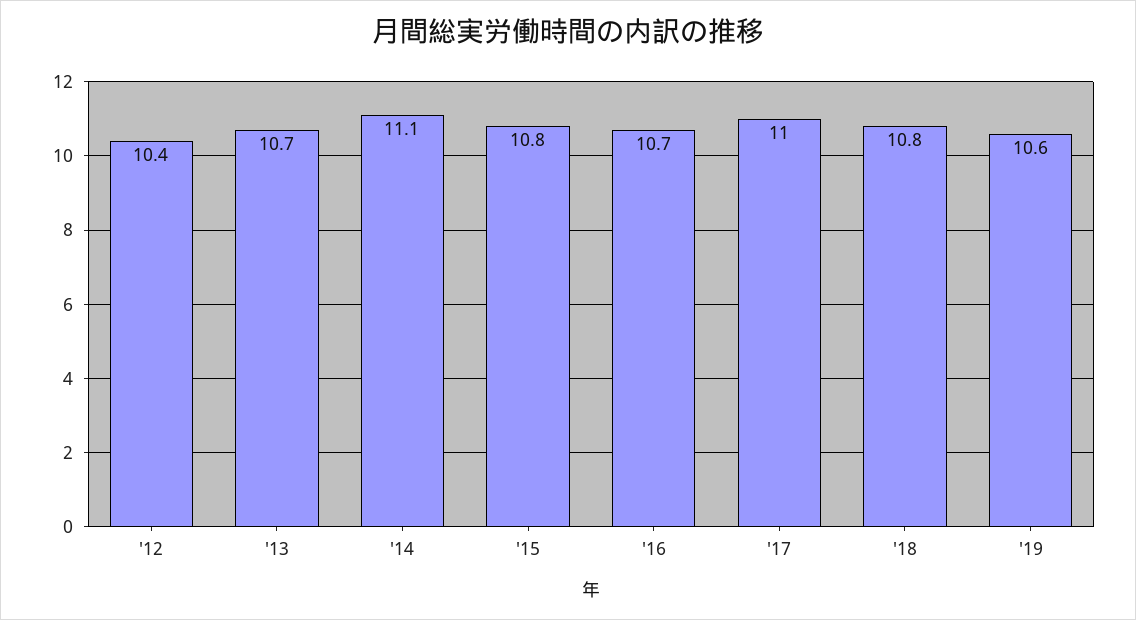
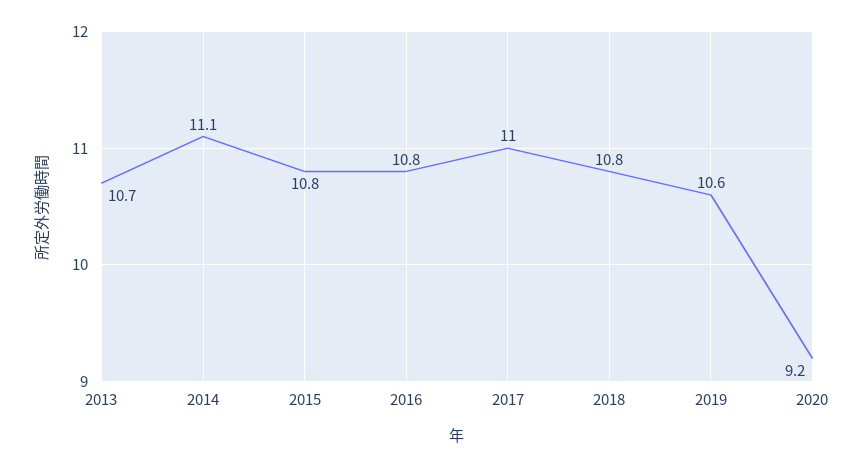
'12: 10.4 -> none
'16: 10.7 -> 10.8
2020: none -> 9.2

